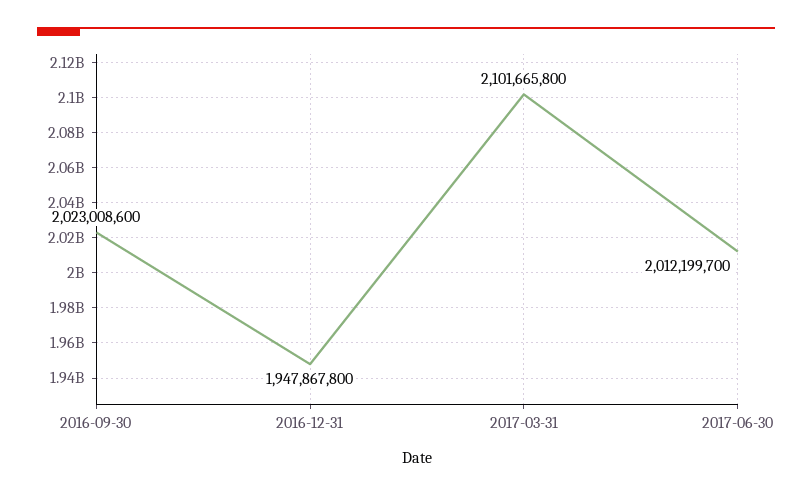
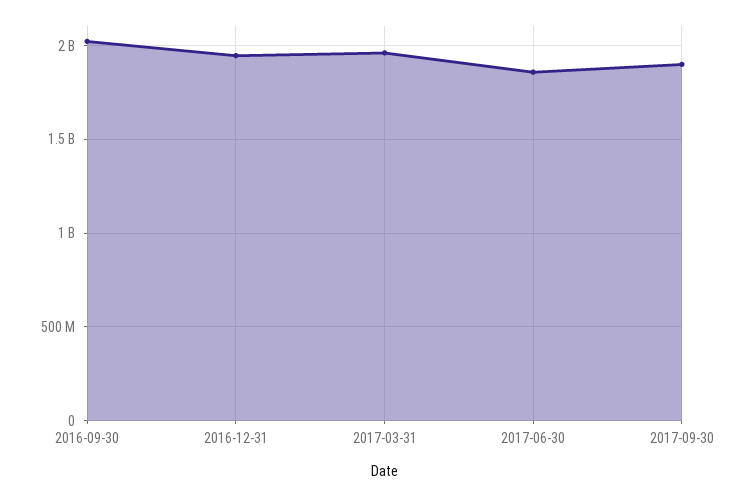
2017-03-31: 2101665800 -> 1950000000
2017-06-30: 2012199700 -> 1850000000
2017-09-30: none -> 1900000000

